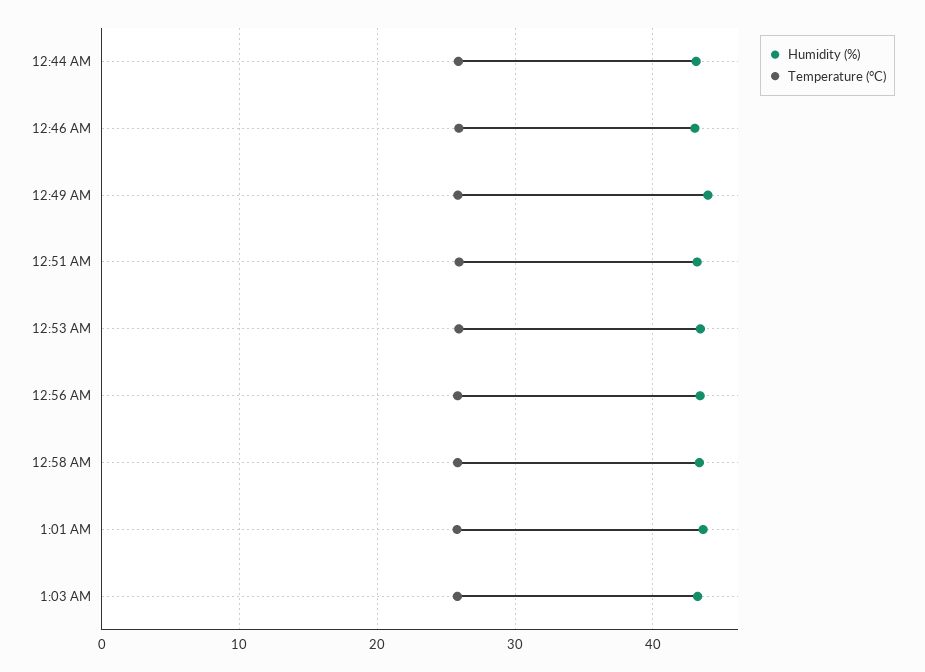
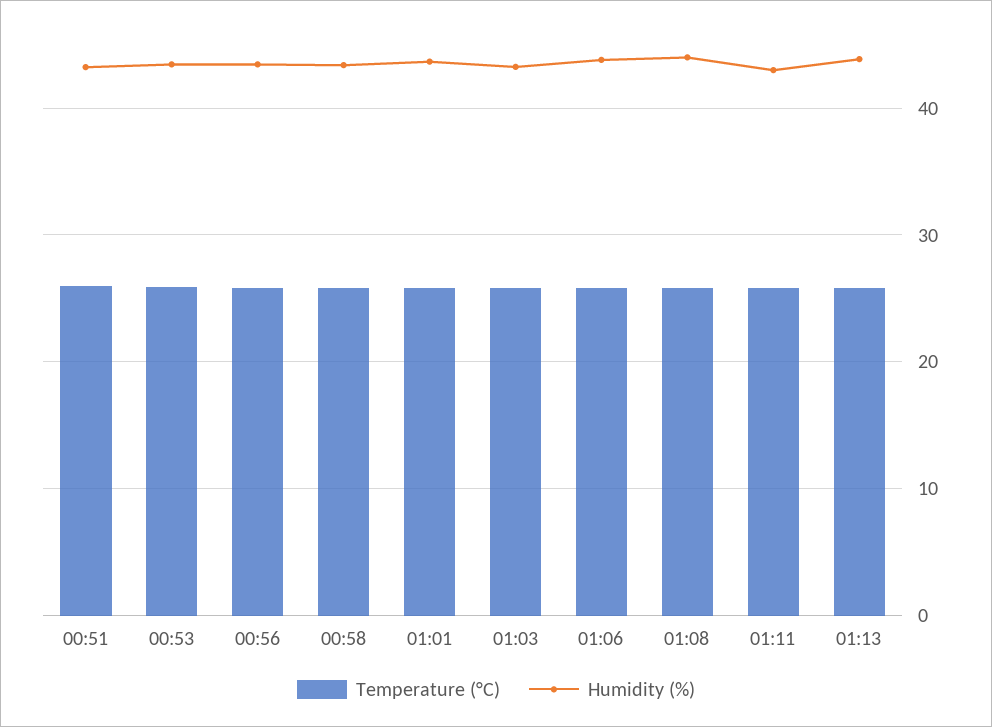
Humidity (%), 12:44 AM: 43 -> none
Temperature (°C), 12:44 AM: 26 -> none
Humidity (%), 12:46 AM: 43 -> none
Temperature (°C), 12:46 AM: 26 -> none
Humidity (%), 12:49 AM: 44 -> none
Temperature (°C), 12:49 AM: 26 -> none
Temperature (°C), 01:06: none -> 26
Humidity (%), 01:06: none -> 44
Temperature (°C), 01:08: none -> 26
Humidity (%), 01:08: none -> 44
Temperature (°C), 01:11: none -> 26
Humidity (%), 01:11: none -> 43
Temperature (°C), 01:13: none -> 26
Humidity (%), 01:13: none -> 44

